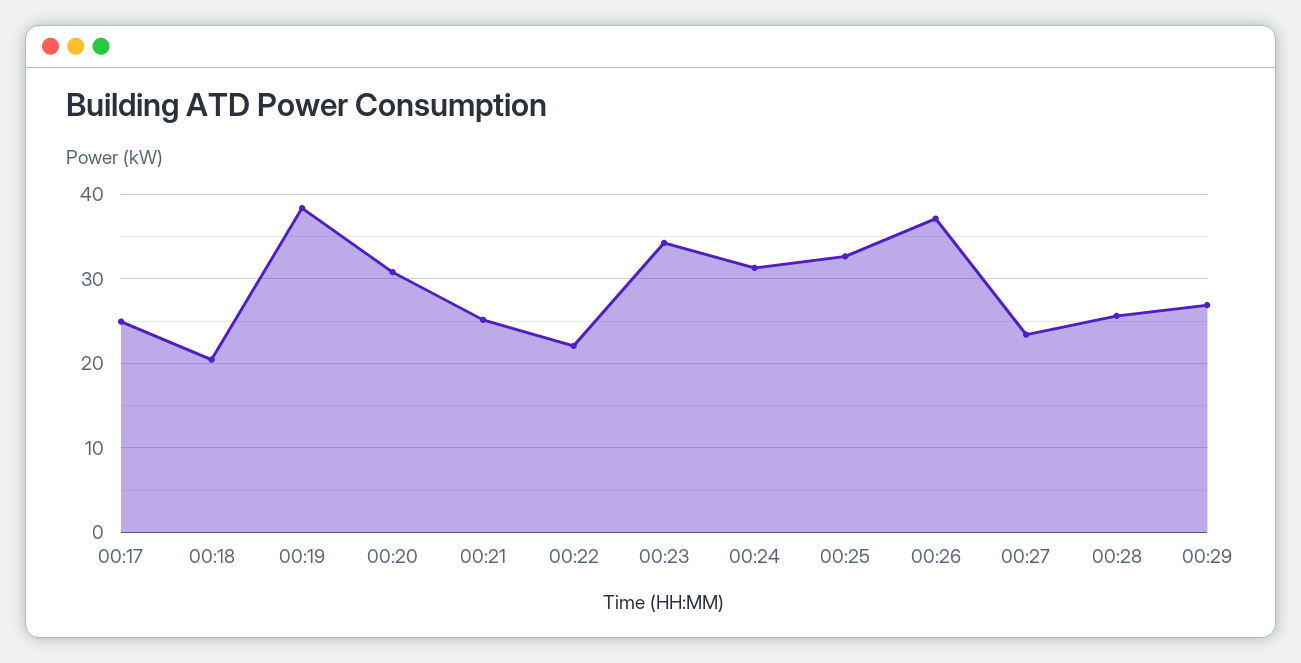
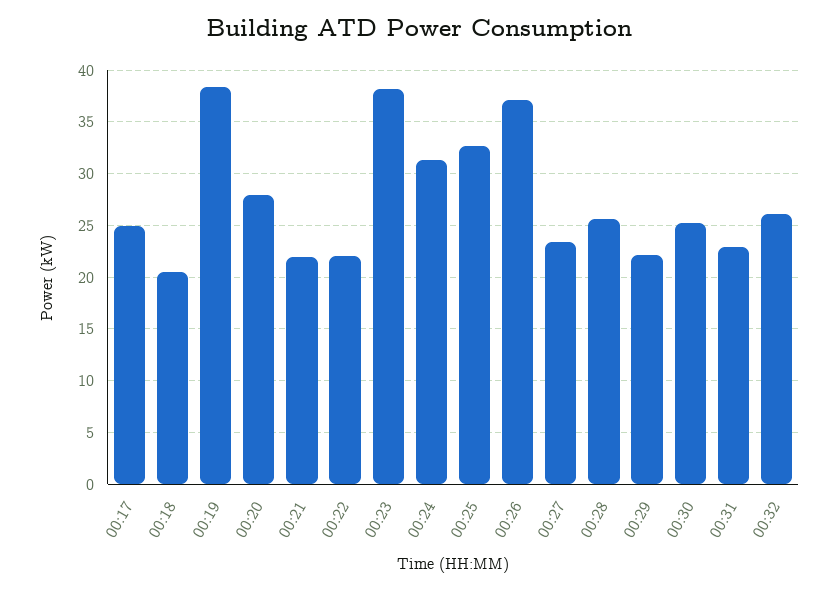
00:20: 31 -> 28
00:21: 25 -> 22
00:23: 34 -> 38
00:29: 27 -> 22
00:30: none -> 25
00:31: none -> 23
00:32: none -> 26

